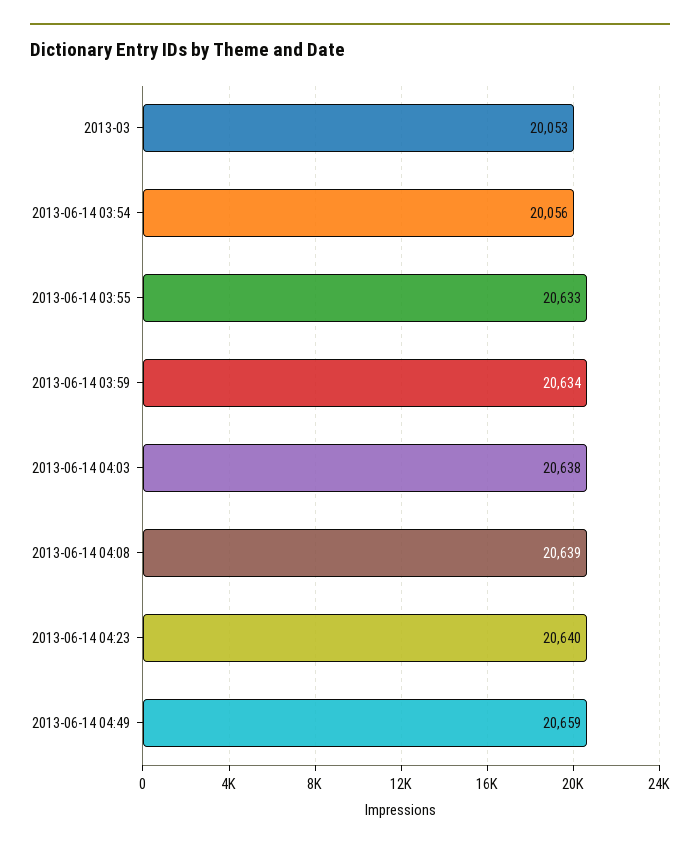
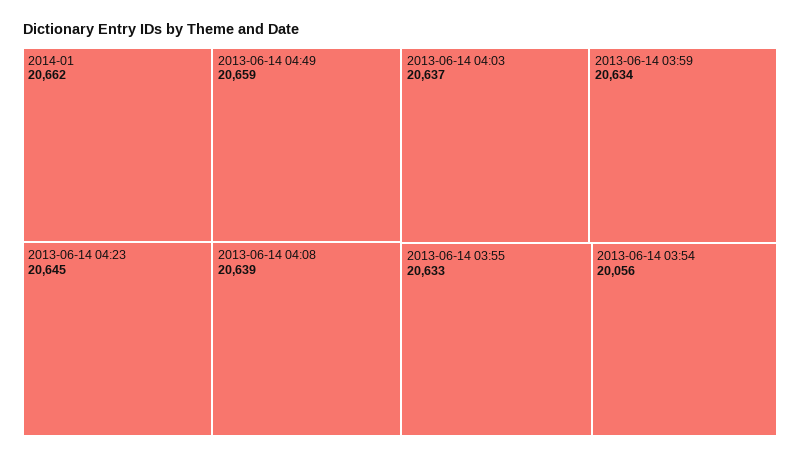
2013-03: 20053 -> none
2013-06-14 04:03: 20638 -> 20637
2013-06-14 04:23: 20640 -> 20645
2014-01: none -> 20662

